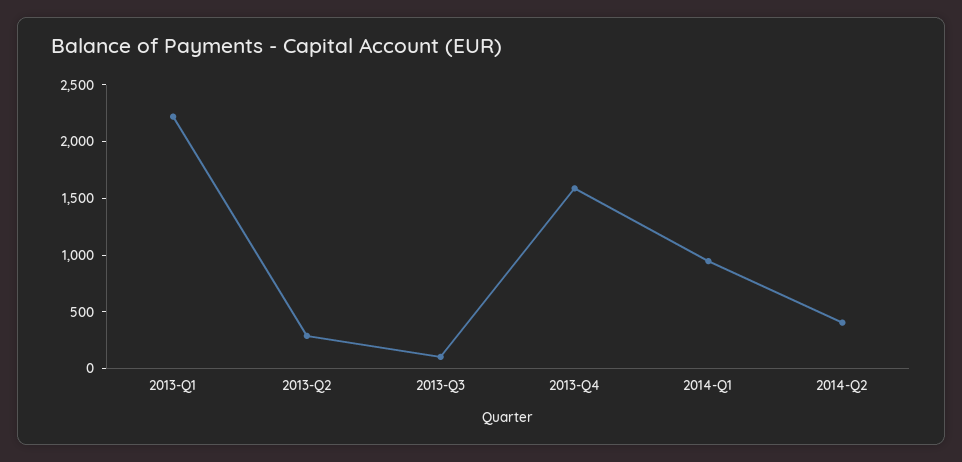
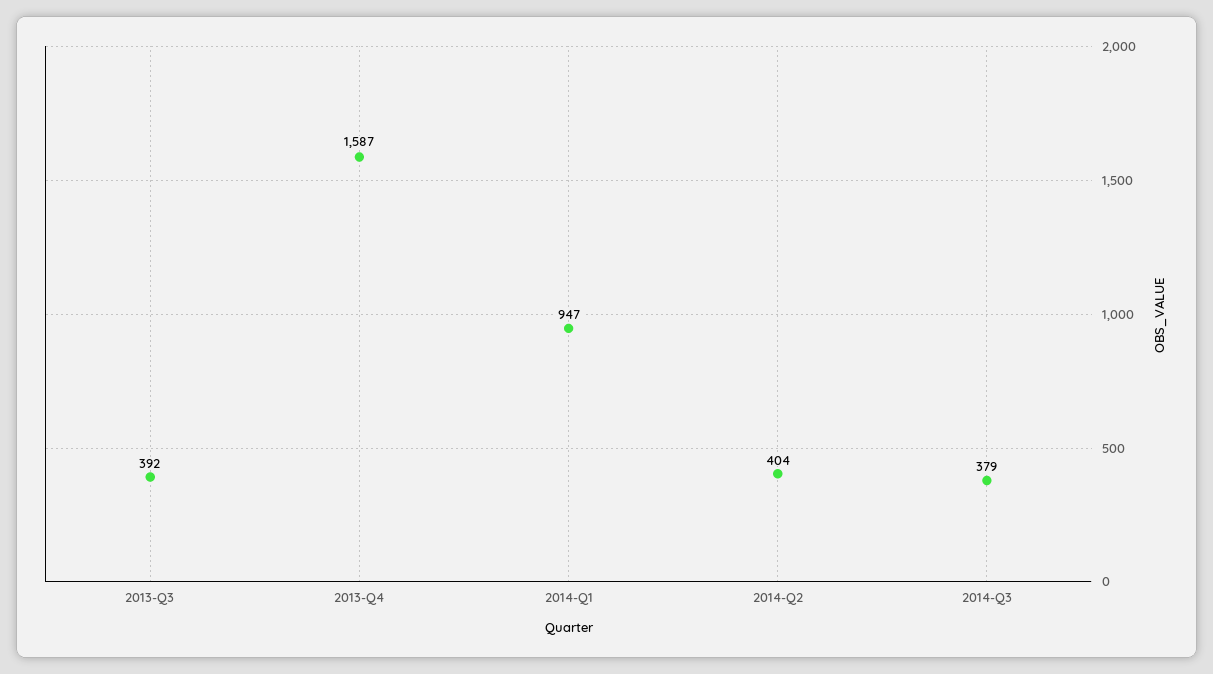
2013-Q1: 2200 -> none
2013-Q2: 300 -> none
2013-Q3: 100 -> 392
2014-Q3: none -> 379

